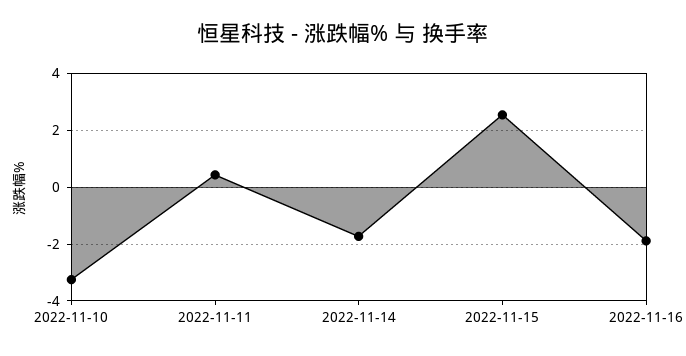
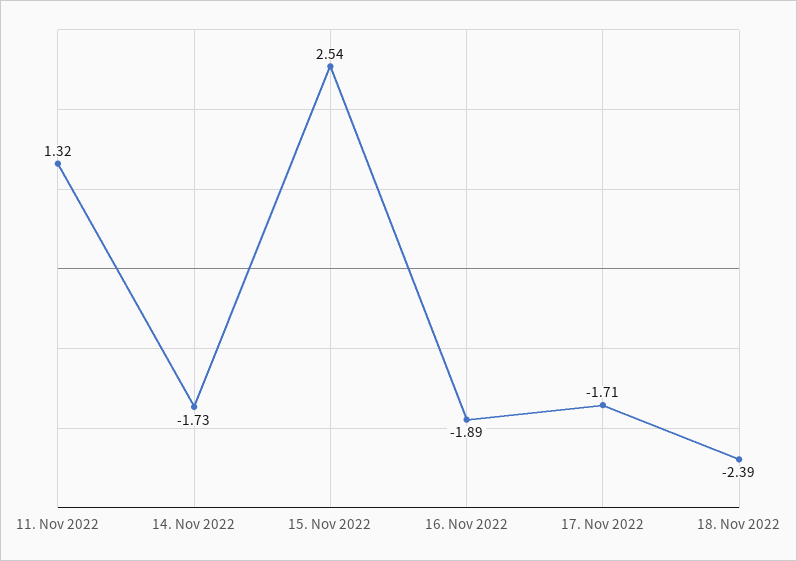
2022-11-10: -3.25 -> none
2022-11-11: 0.5 -> 1.32
17. Nov 2022: none -> -1.71
18. Nov 2022: none -> -2.39

